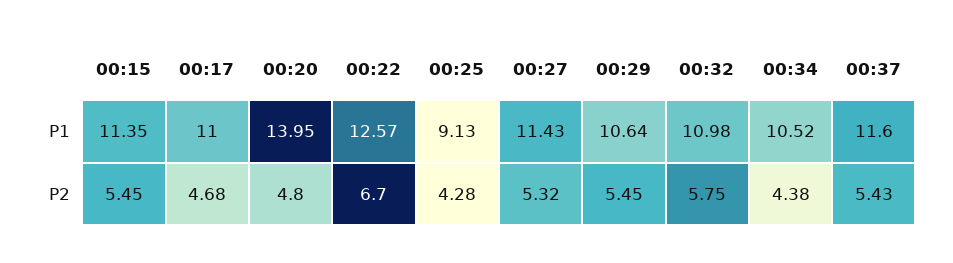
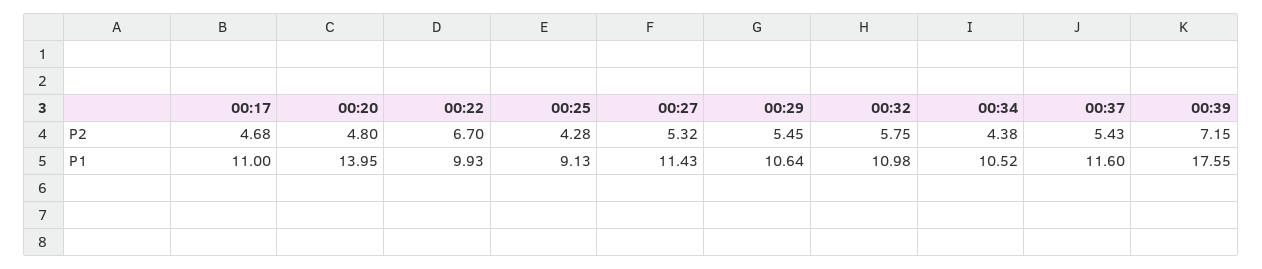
00:15, P1: 11.35 -> none
00:22, P1: 12.57 -> 9.93
00:15, P2: 5.45 -> none
00:39, P2: none -> 7.15
00:39, P1: none -> 17.55

